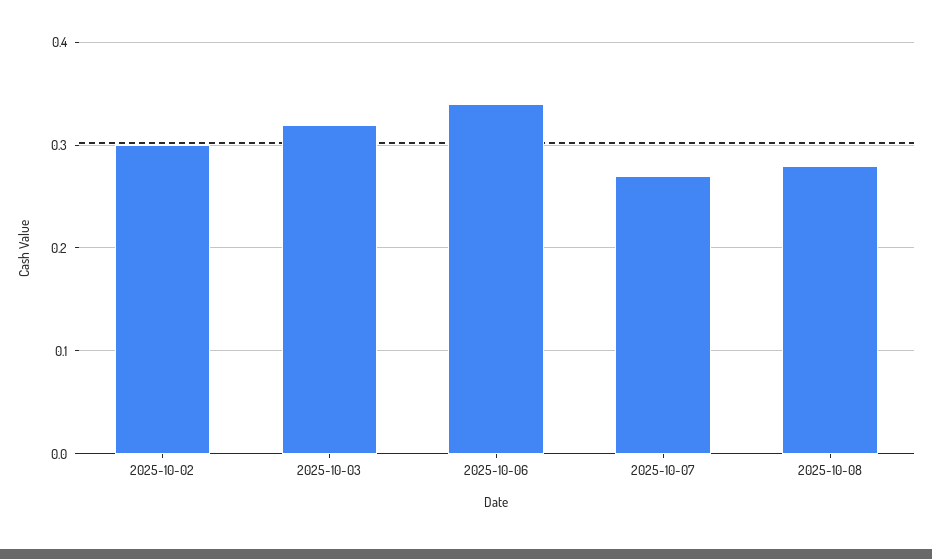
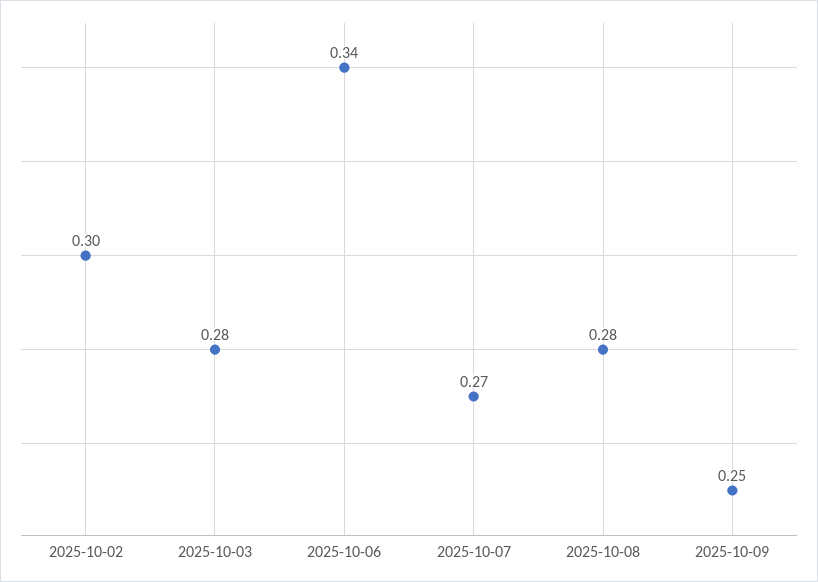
2025-10-03: 0.32 -> 0.28
2025-10-09: none -> 0.25

